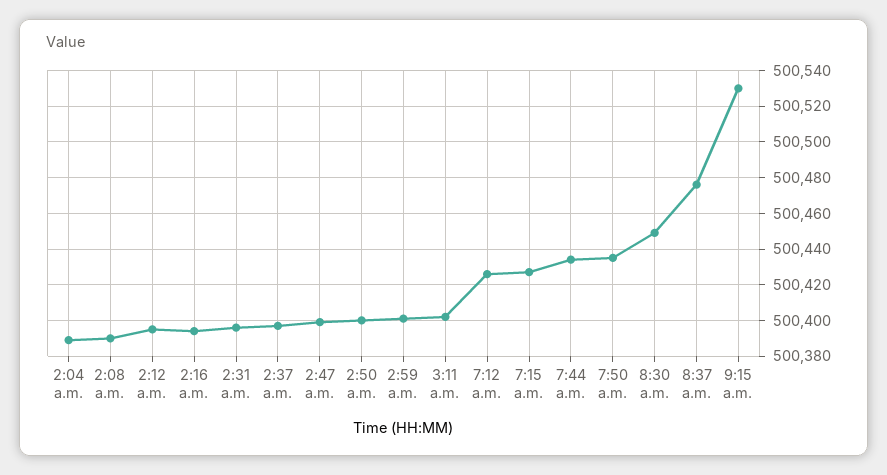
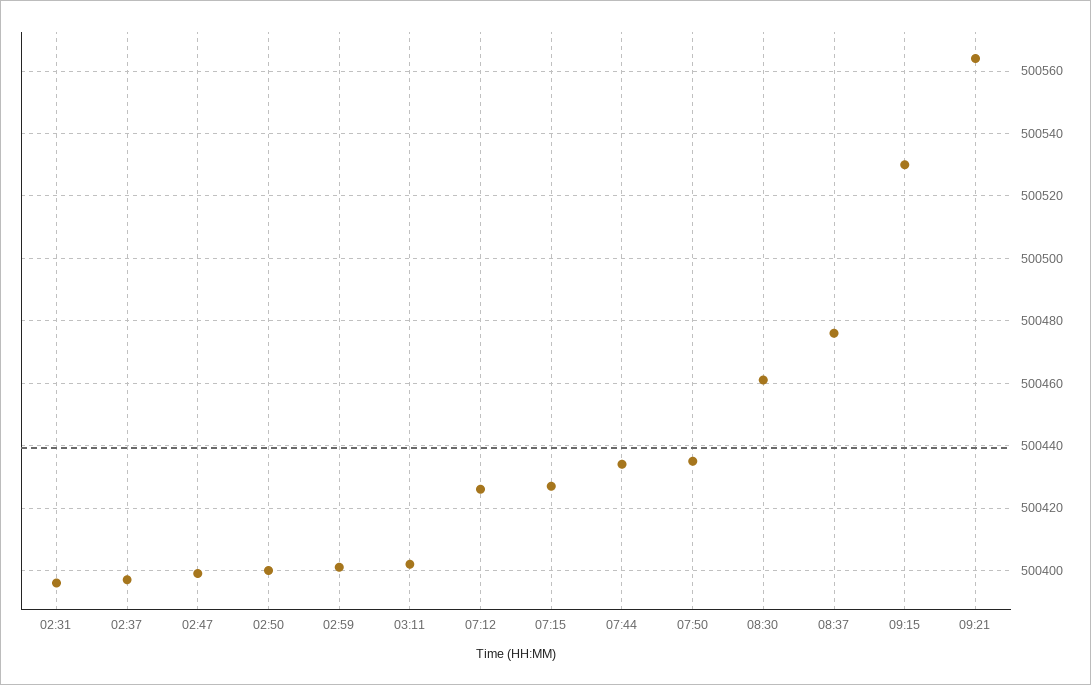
2:04 a.m.: 500390 -> none
2:08 a.m.: 500390 -> none
2:12 a.m.: 500395 -> none
2:16 a.m.: 500395 -> none
8:30 a.m.: 500450 -> 500460
09:21: none -> 500565

